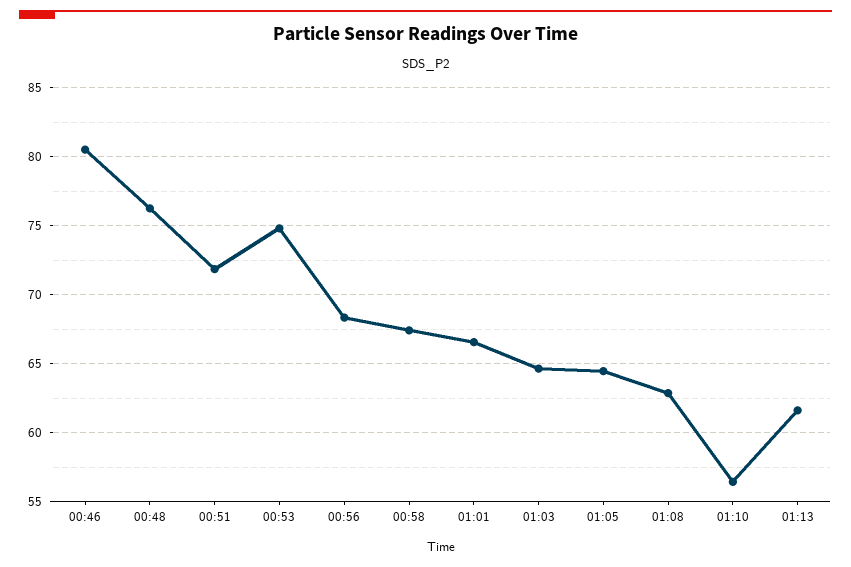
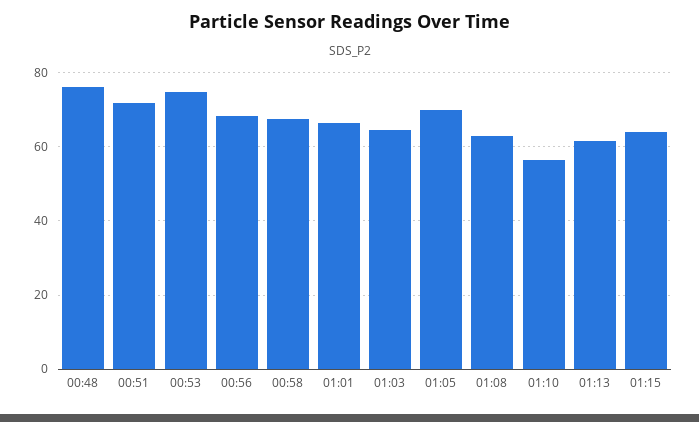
00:46: 80.5 -> none
01:05: 64.5 -> 70
01:15: none -> 64

